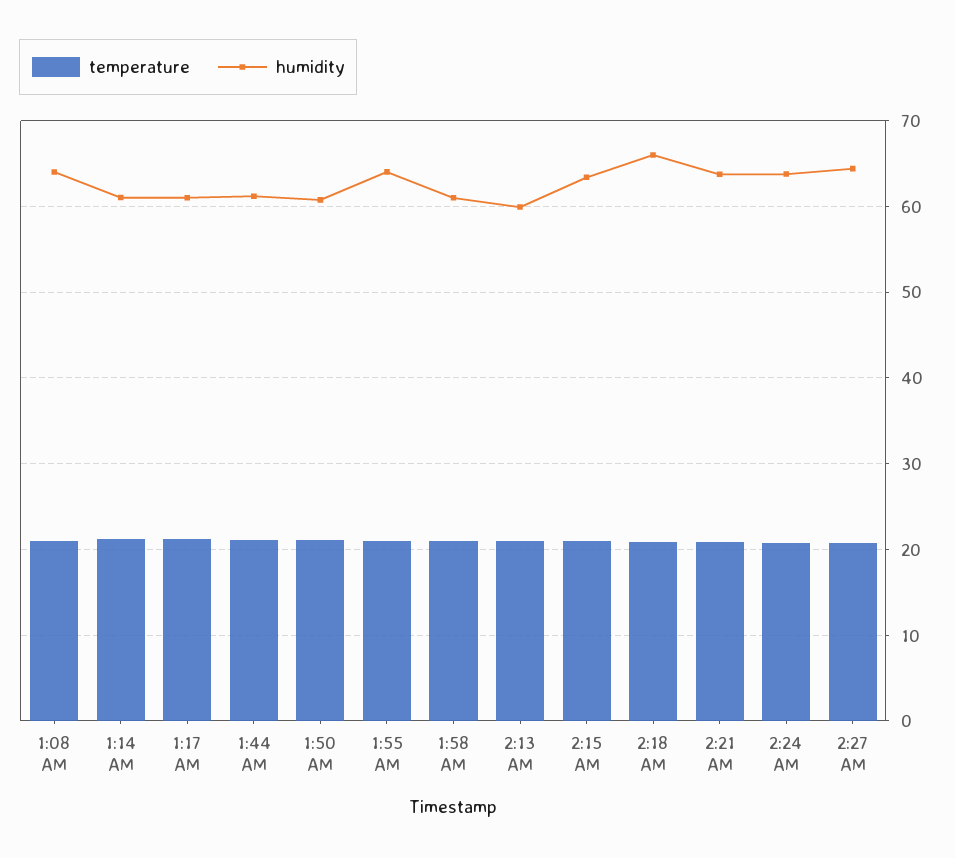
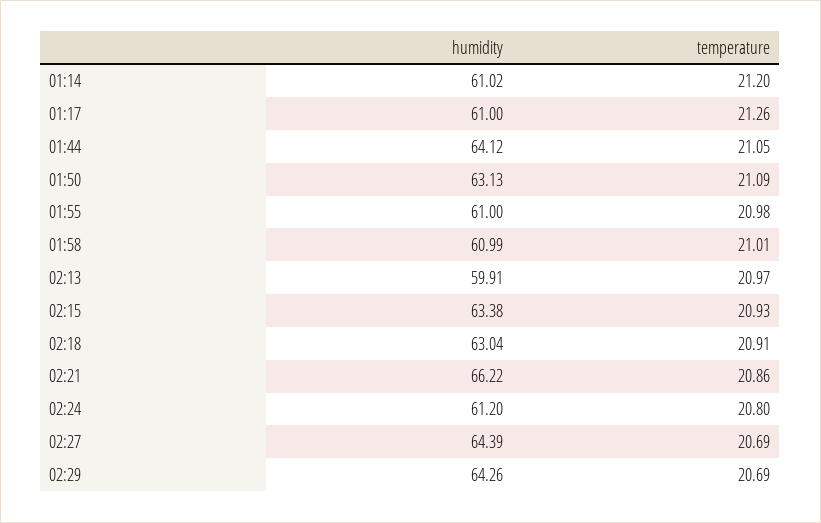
temperature, 1:08 AM: 21 -> none
humidity, 1:08 AM: 64 -> none
humidity, 1:44 AM: 61 -> 64.12
humidity, 1:50 AM: 61 -> 63.13
humidity, 1:55 AM: 64 -> 61
humidity, 2:18 AM: 66 -> 63.04
humidity, 2:21 AM: 64 -> 66.22
humidity, 2:24 AM: 64 -> 61.2
humidity, 02:29: none -> 64.26
temperature, 02:29: none -> 20.69

